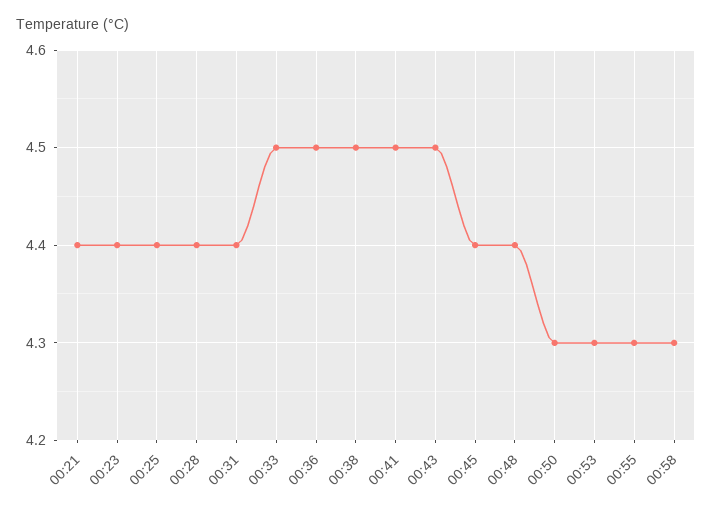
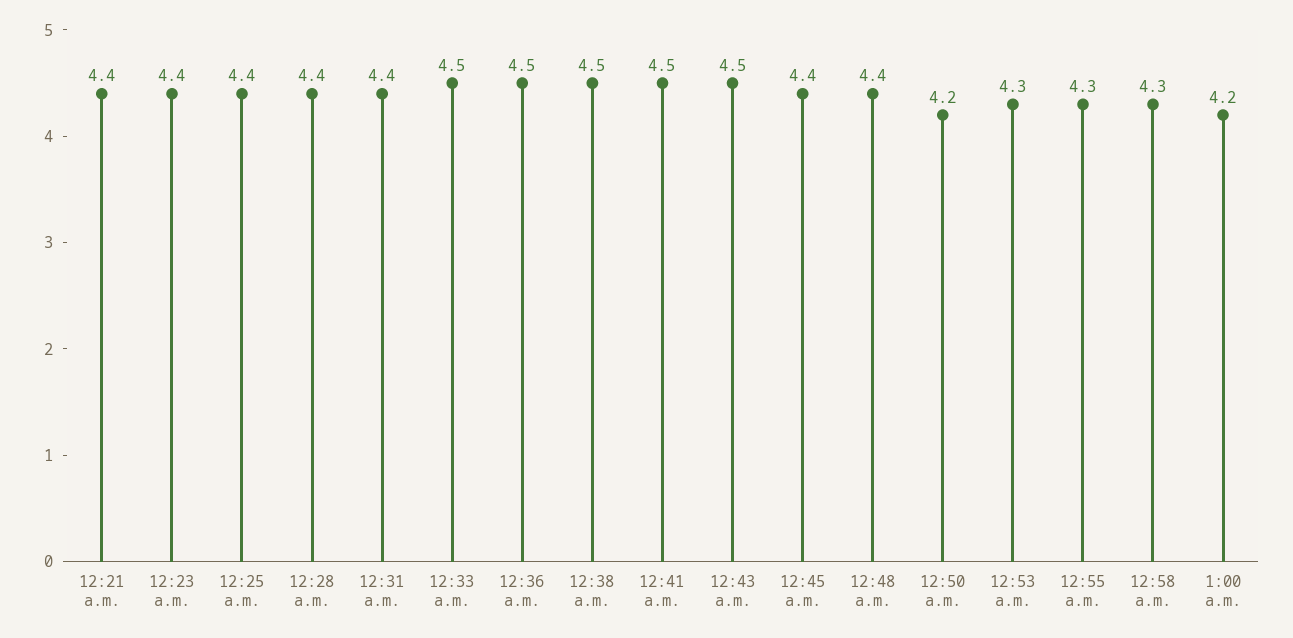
00:50: 4.3 -> 4.2
1:00 a.m.: none -> 4.2

